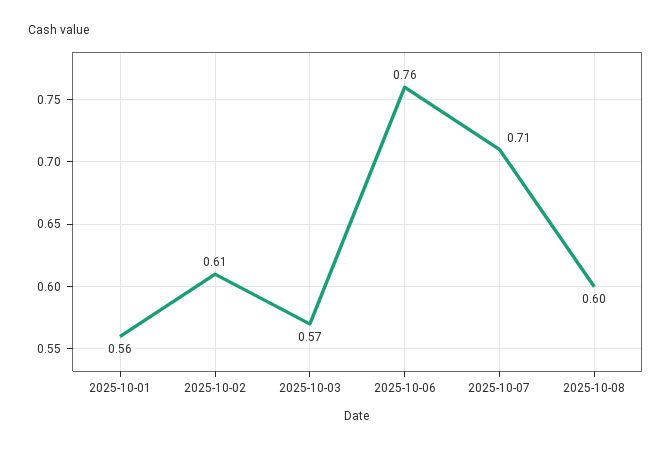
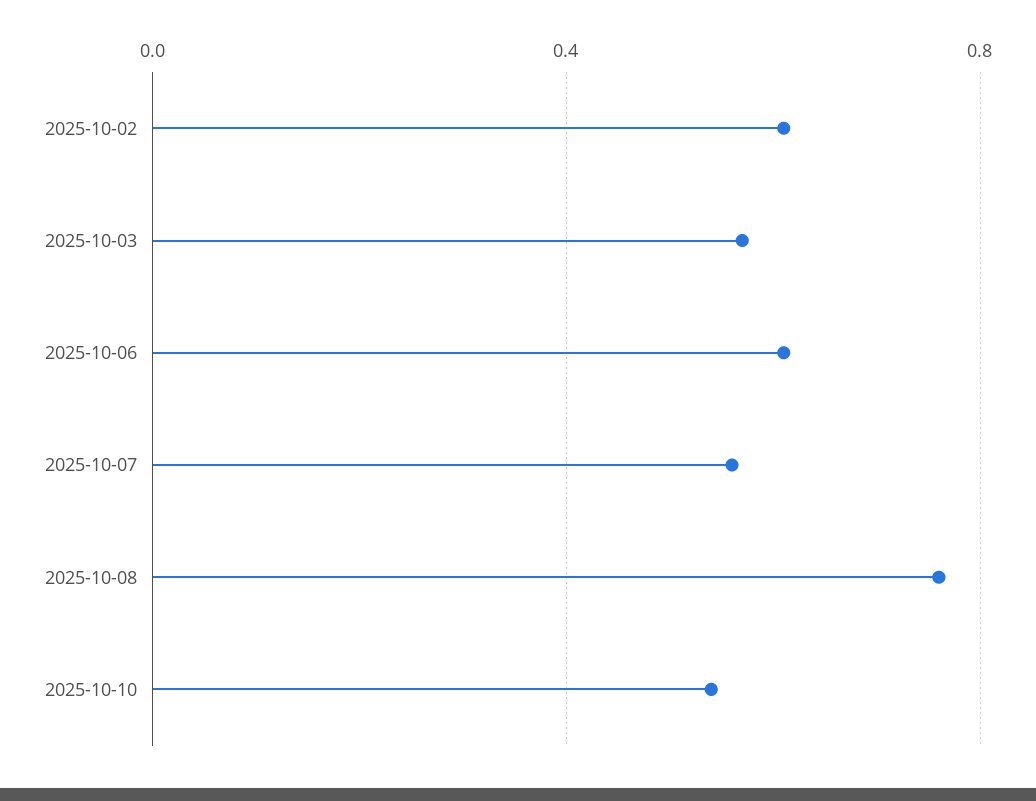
2025-10-01: 0.56 -> none
2025-10-06: 0.76 -> 0.6
2025-10-07: 0.71 -> 0.55
2025-10-08: 0.6 -> 0.75
2025-10-10: none -> 0.55

